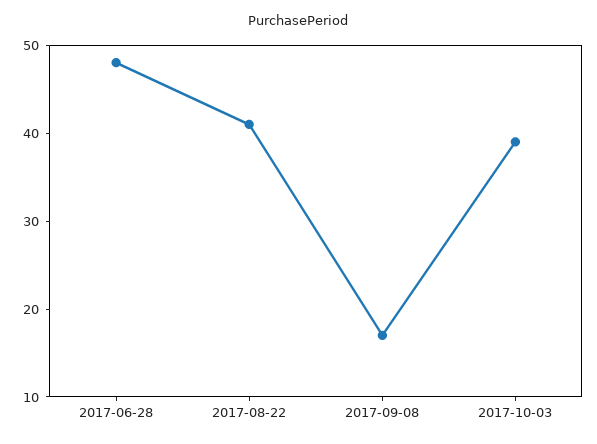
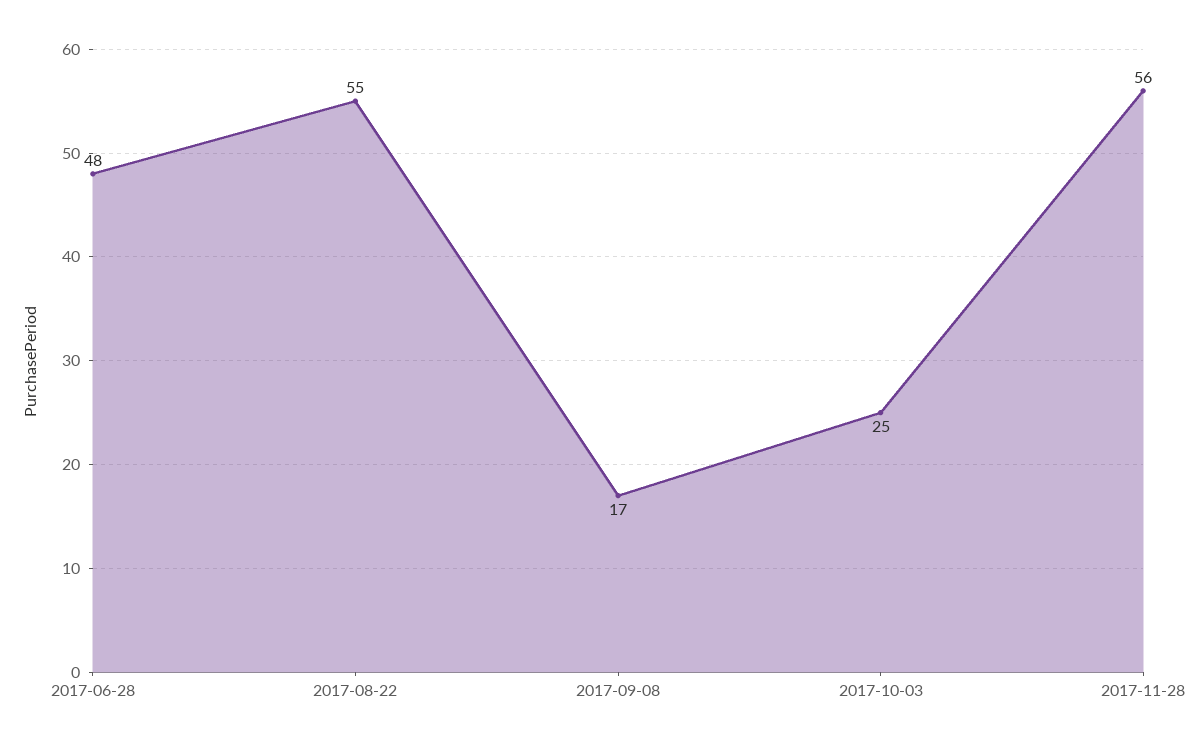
2017-08-22: 41 -> 55
2017-10-03: 39 -> 25
2017-11-28: none -> 56

